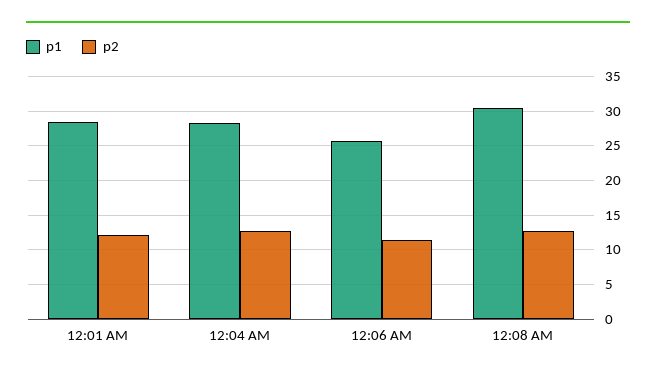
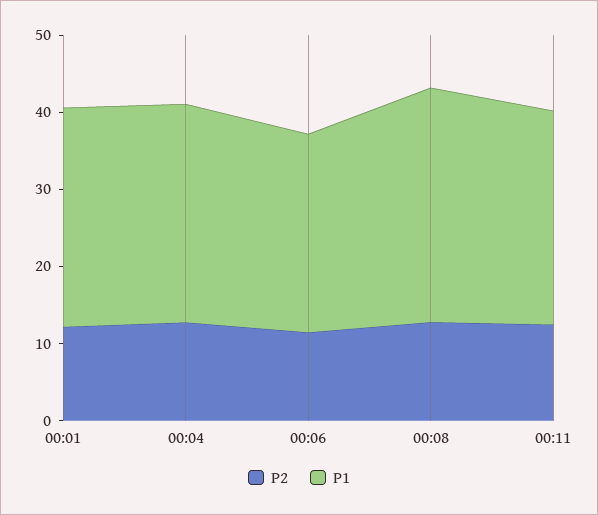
p2, 00:11: none -> 12
p1, 00:11: none -> 28

